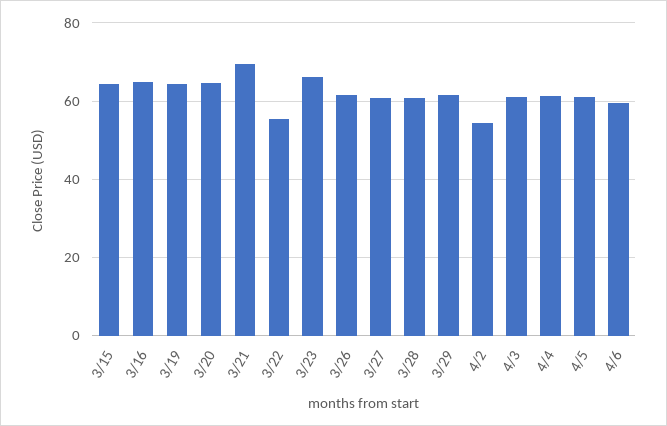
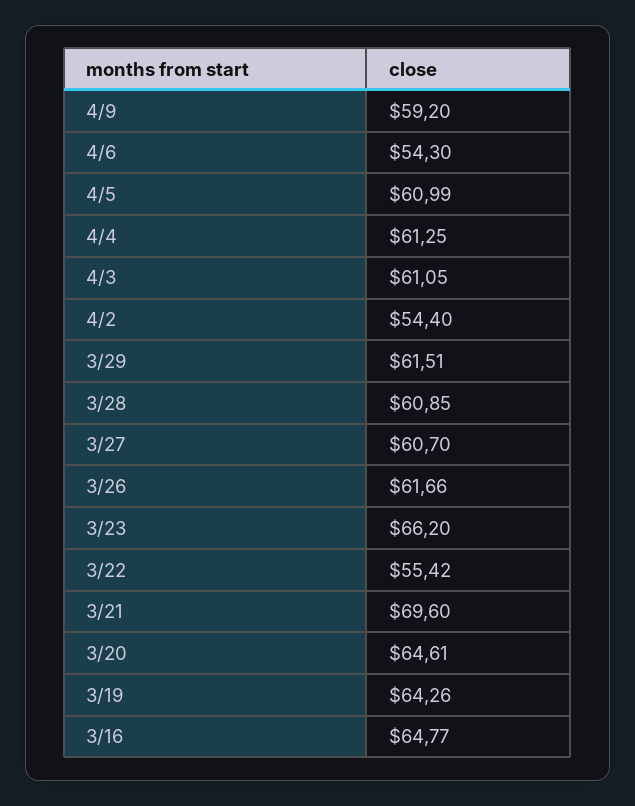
3/15: 64 -> none
4/6: 60 -> 54.3
4/9: none -> 59.2

